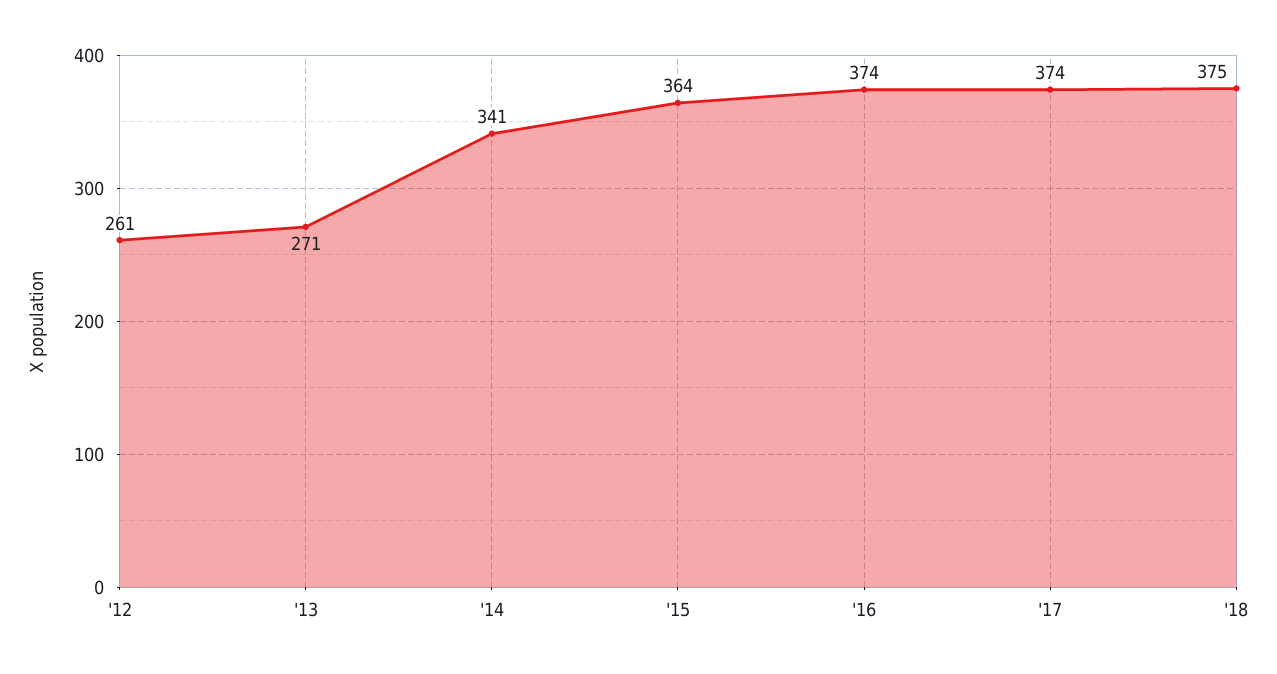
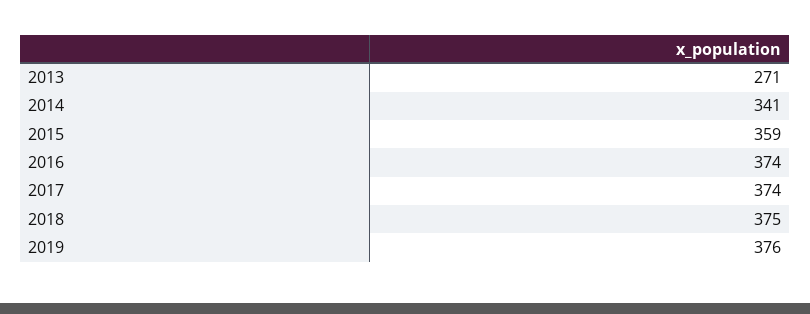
'12: 261 -> none
'15: 364 -> 359
2019: none -> 376

